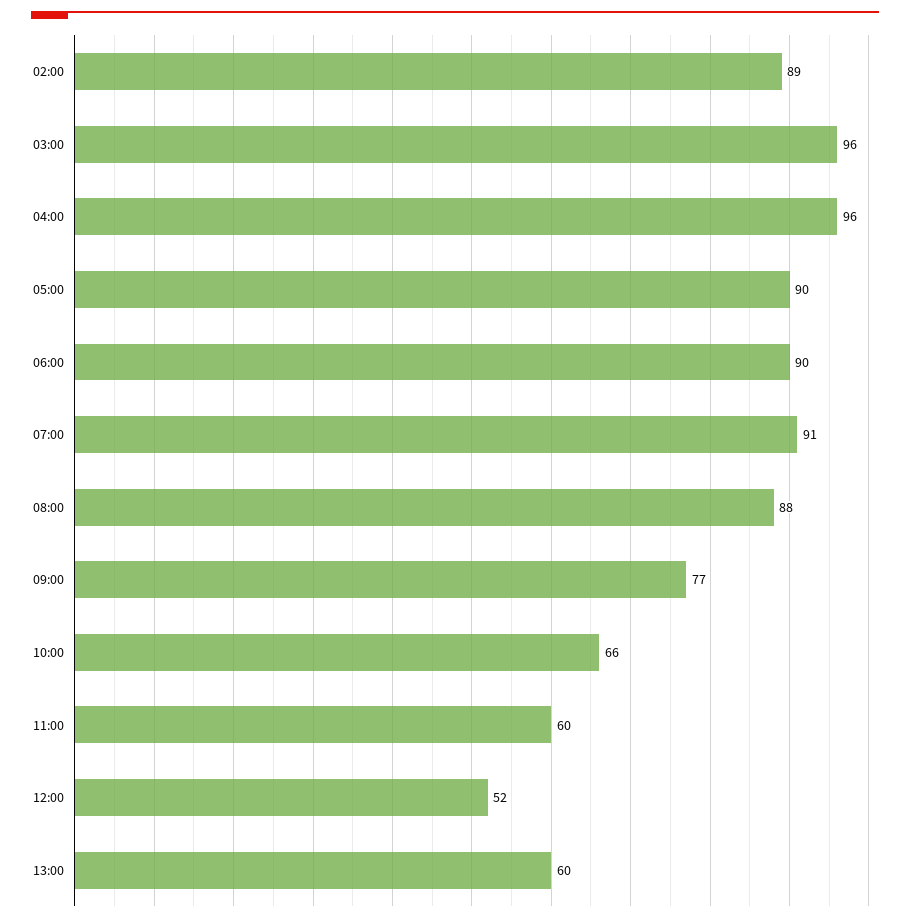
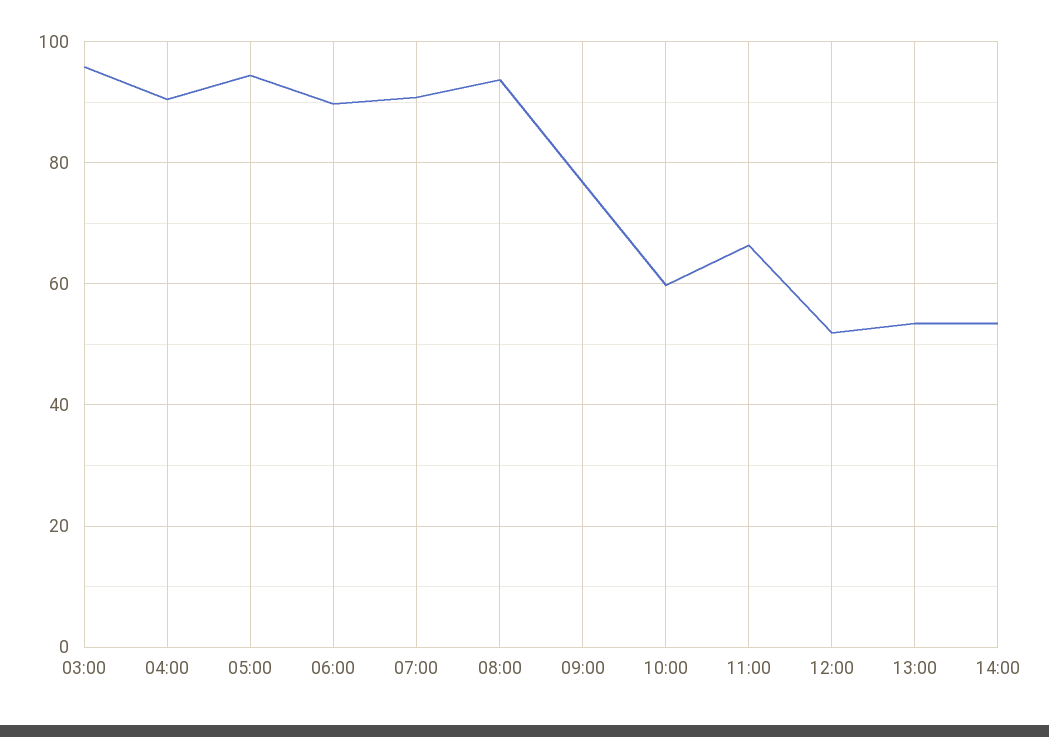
02:00: 89 -> none
04:00: 96 -> 90
05:00: 90 -> 94
08:00: 88 -> 94
10:00: 66 -> 60
11:00: 60 -> 66
13:00: 60 -> 54
14:00: none -> 54

